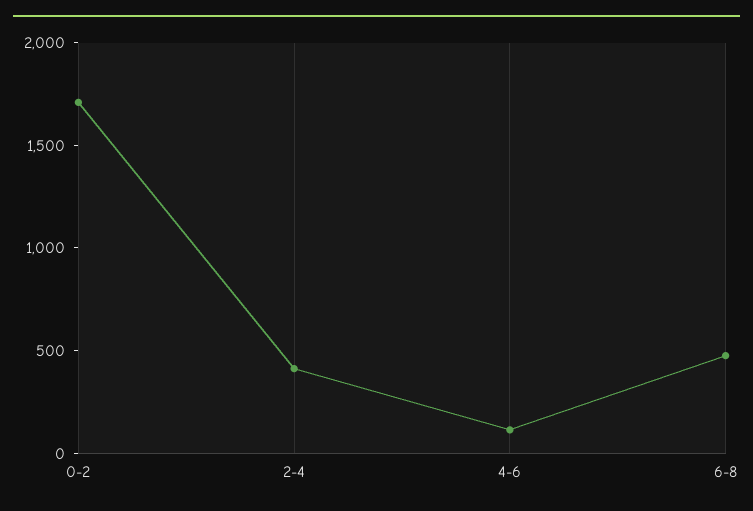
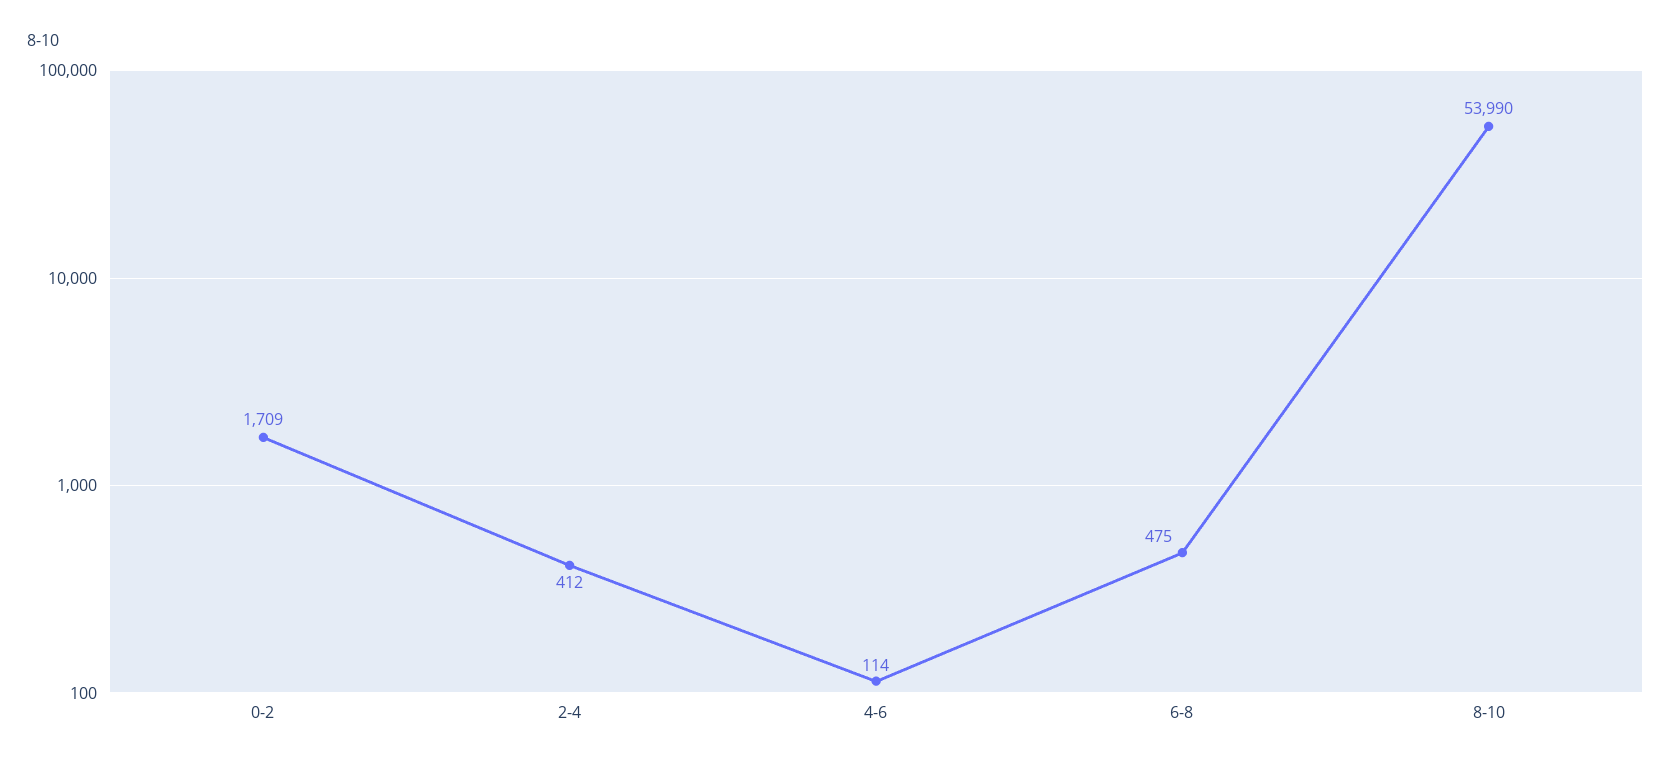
8-10: none -> 53990

